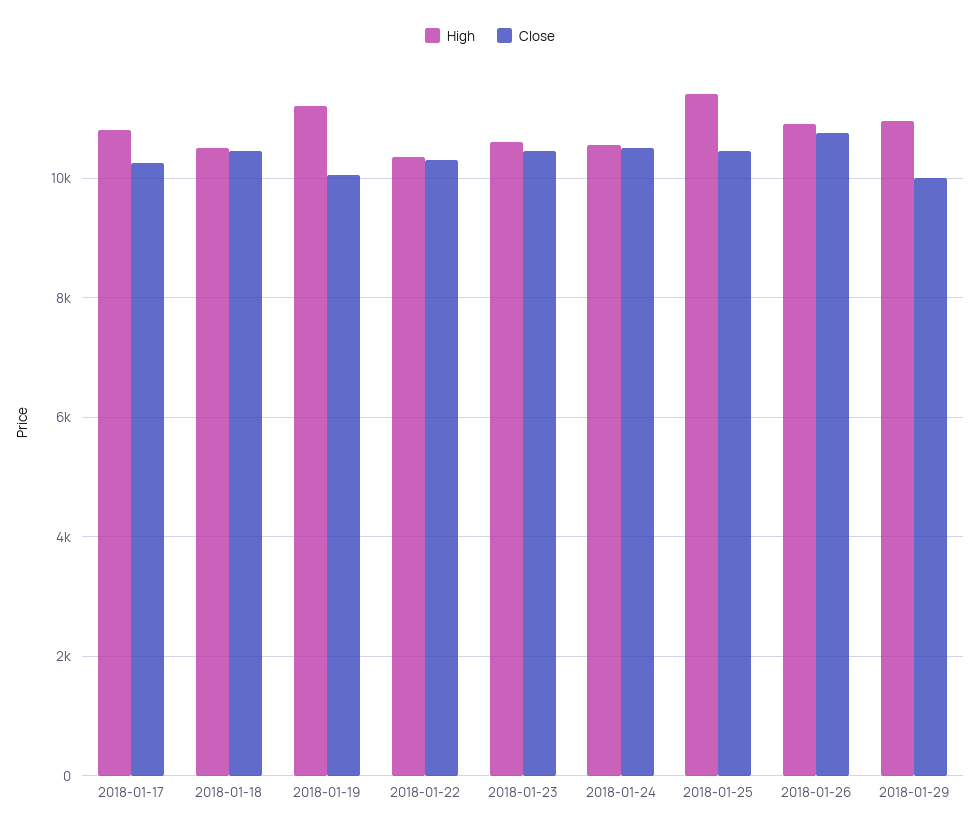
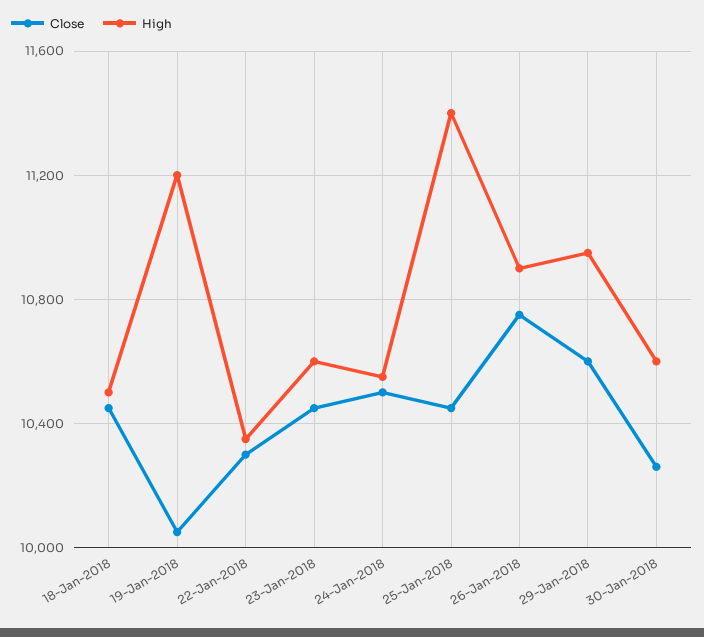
High, 2018-01-17: 10800 -> none
Close, 2018-01-17: 10200 -> none
Close, 2018-01-29: 10000 -> 10600
Close, 30-Jan-2018: none -> 10250
High, 30-Jan-2018: none -> 10600

